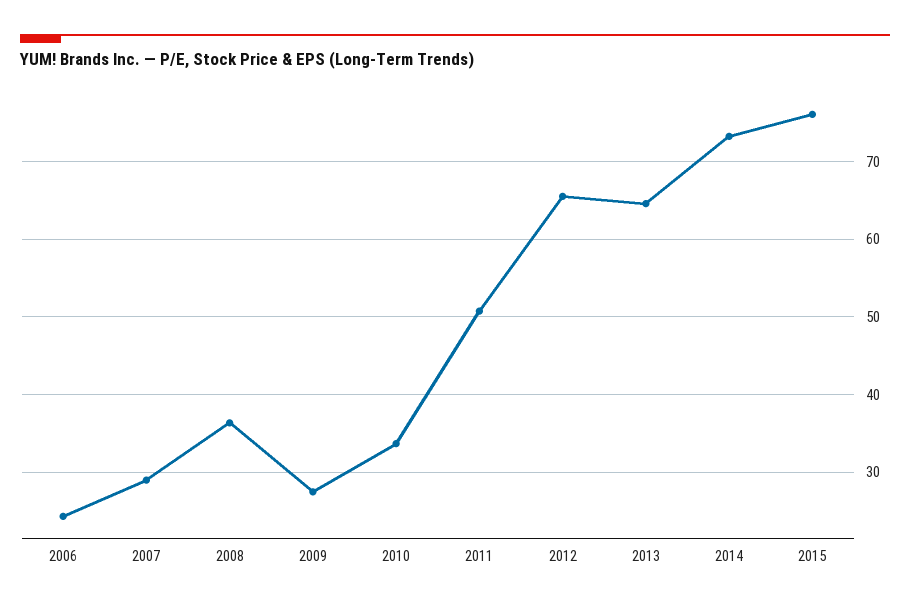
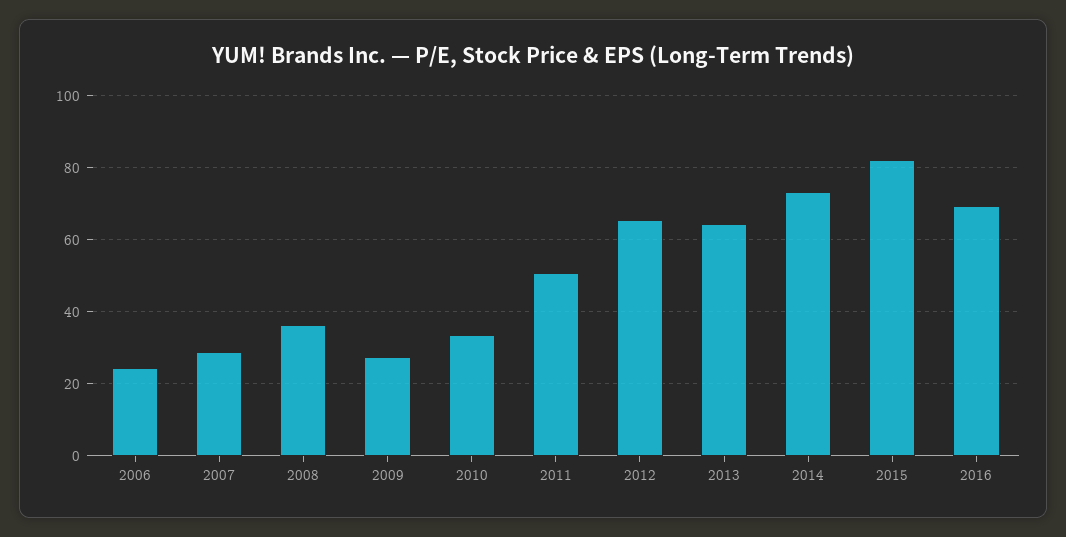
2015: 76 -> 82
2016: none -> 70

